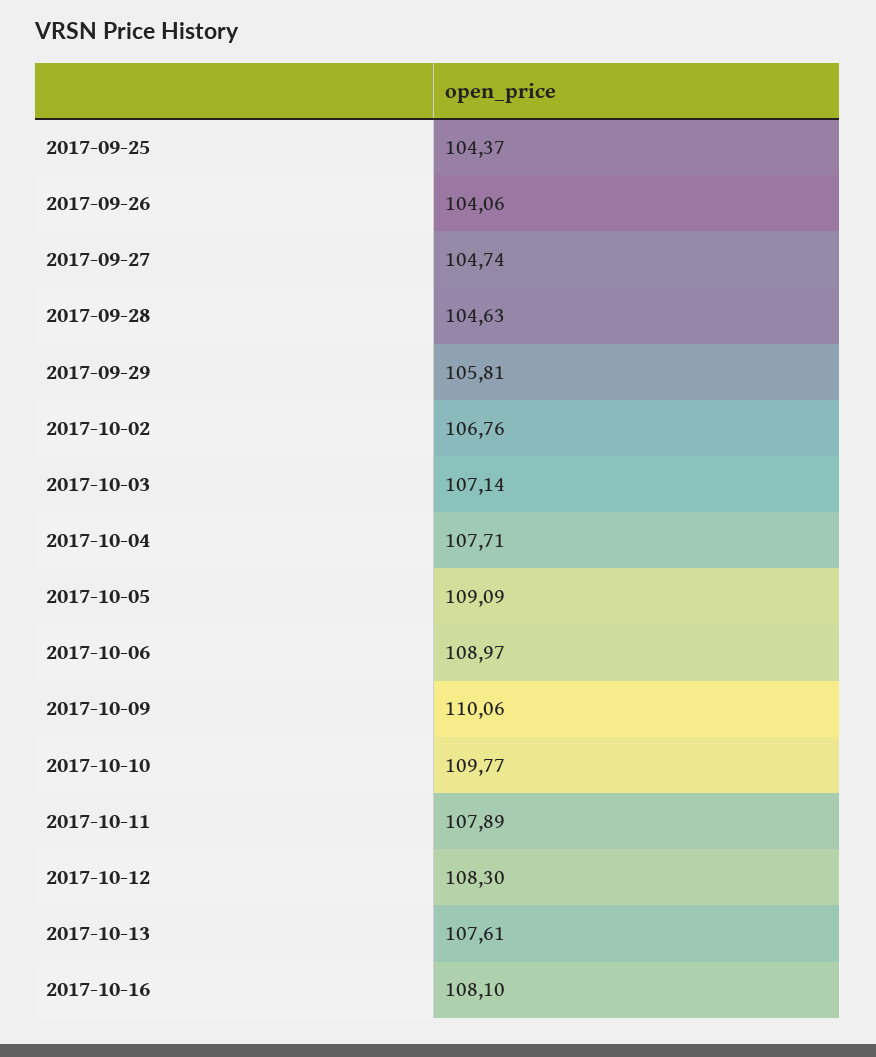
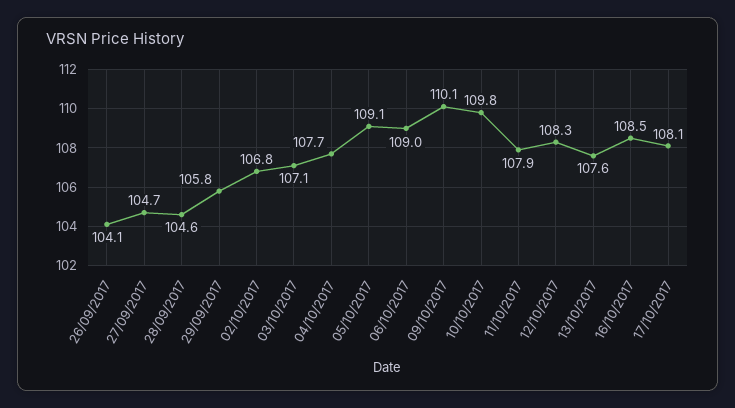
2017-09-25: 104.37 -> none
2017-10-16: 108.1 -> 108.5
17/10/2017: none -> 108.1

